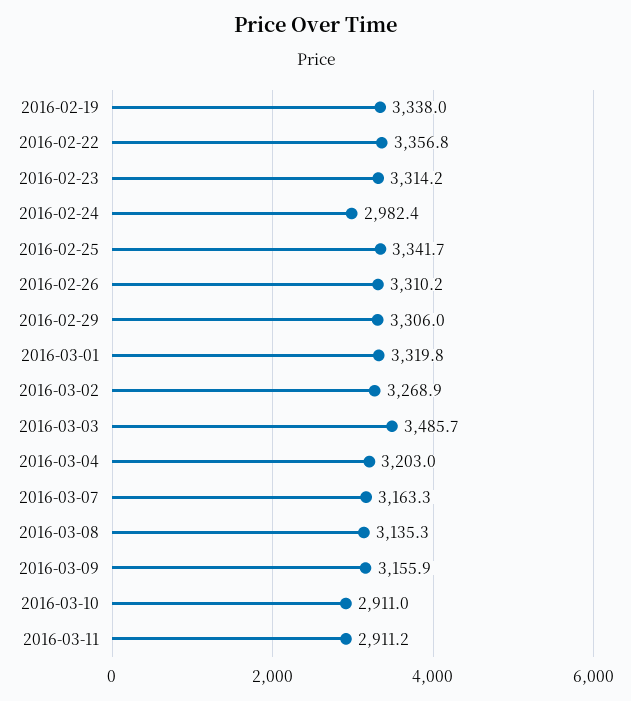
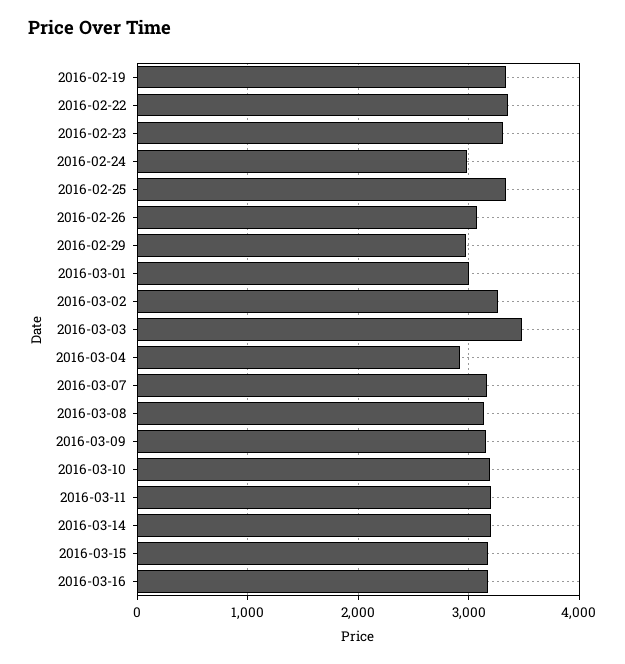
2016-02-26: 3310.2 -> 3100
2016-02-29: 3306 -> 3000
2016-03-01: 3319.8 -> 3000
2016-03-04: 3203 -> 2900
2016-03-10: 2911 -> 3200
2016-03-11: 2911.2 -> 3200
2016-03-14: none -> 3200
2016-03-15: none -> 3200
2016-03-16: none -> 3200

